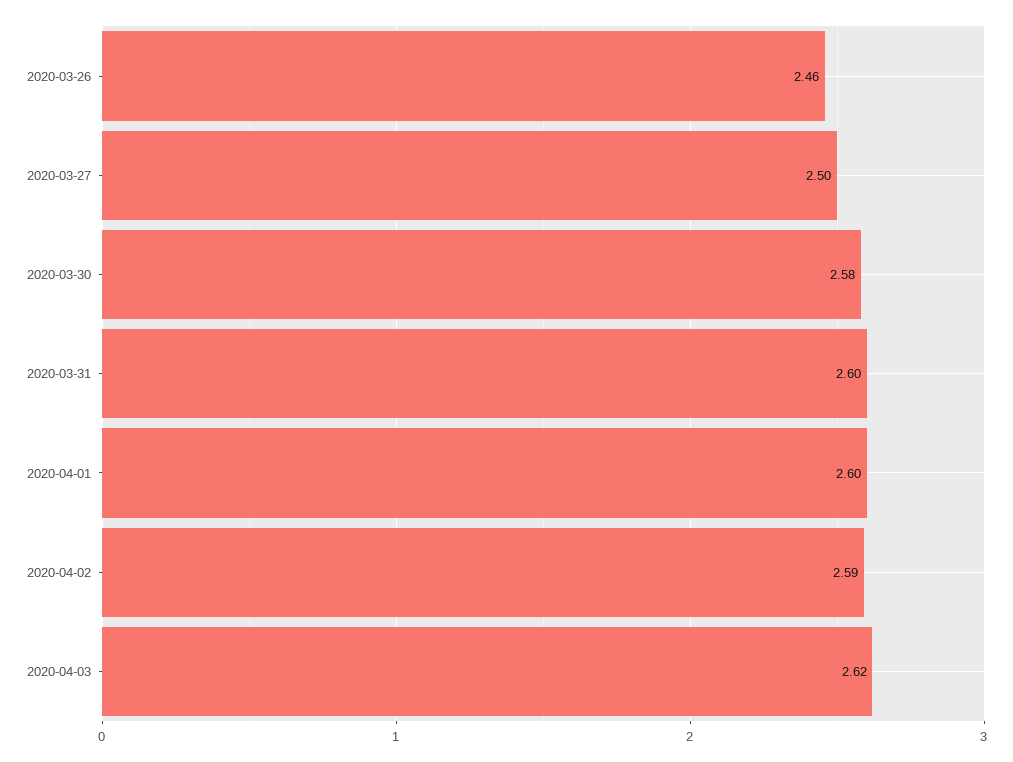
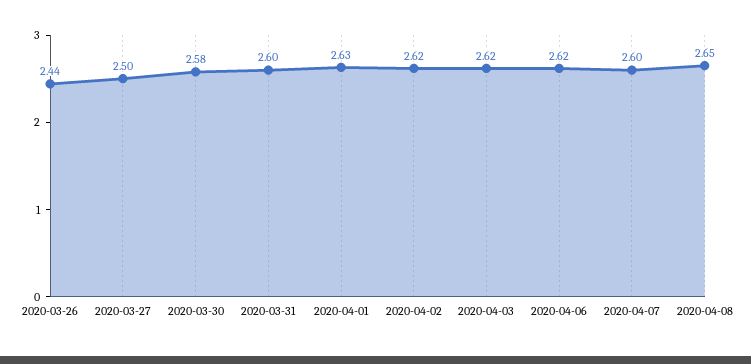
2020-03-26: 2.46 -> 2.44
2020-04-01: 2.6 -> 2.63
2020-04-02: 2.59 -> 2.62
2020-04-06: none -> 2.62
2020-04-07: none -> 2.6
2020-04-08: none -> 2.65

